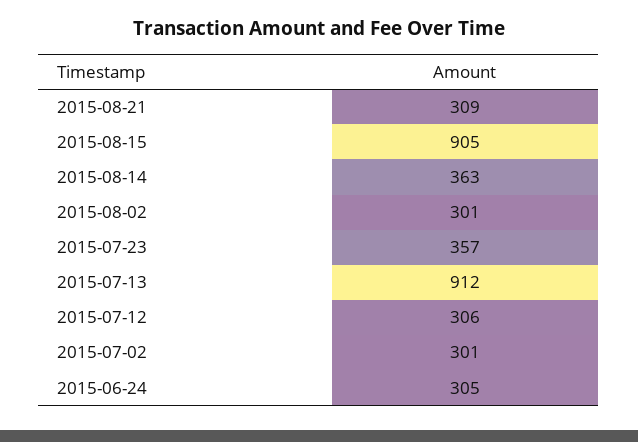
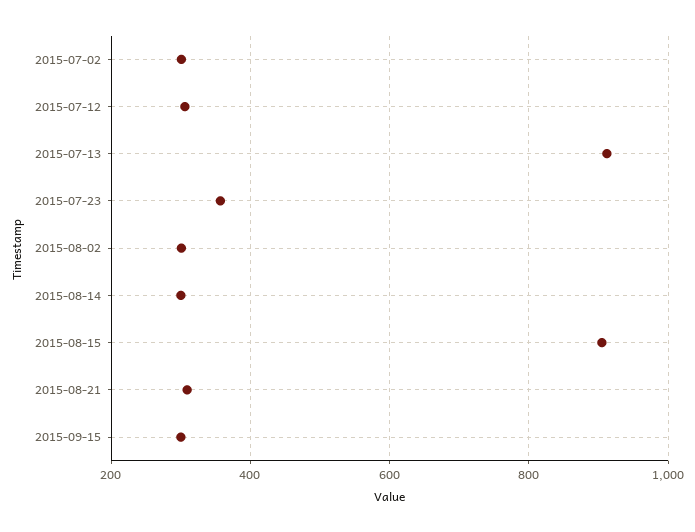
2015-08-14: 363 -> 300
2015-06-24: 305 -> none
2015-09-15: none -> 300

